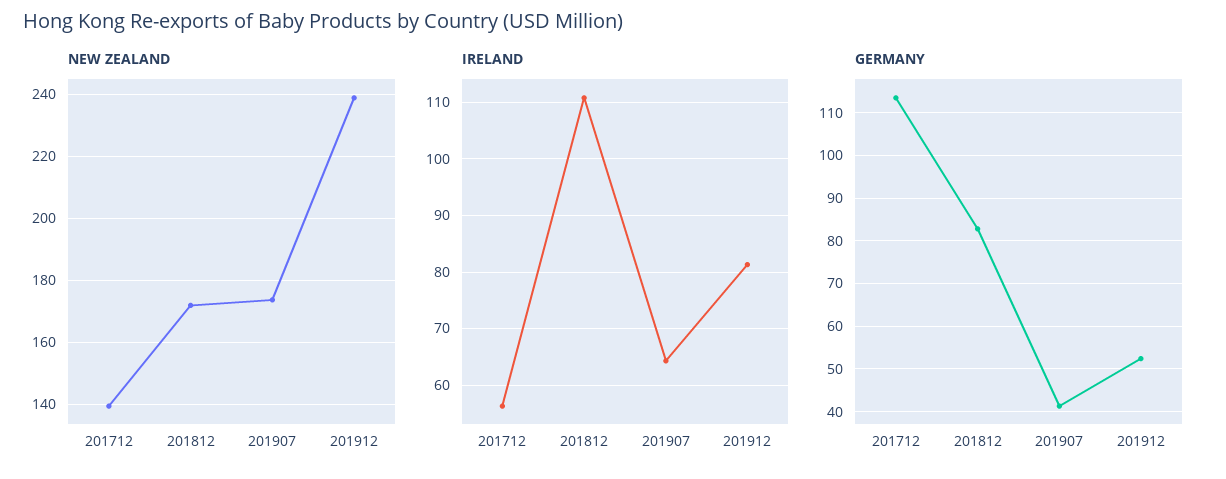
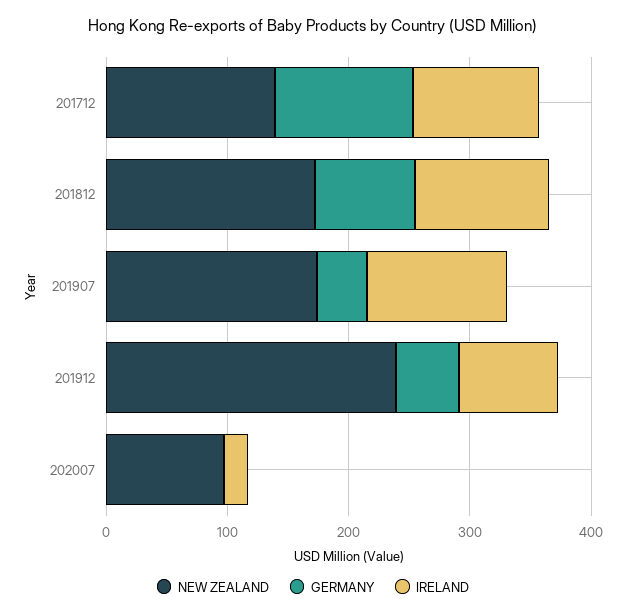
IRELAND, 201712: 56 -> 100
IRELAND, 201907: 64 -> 120
NEW ZEALAND, 202007: none -> 100
GERMANY, 202007: none -> 0
IRELAND, 202007: none -> 20

